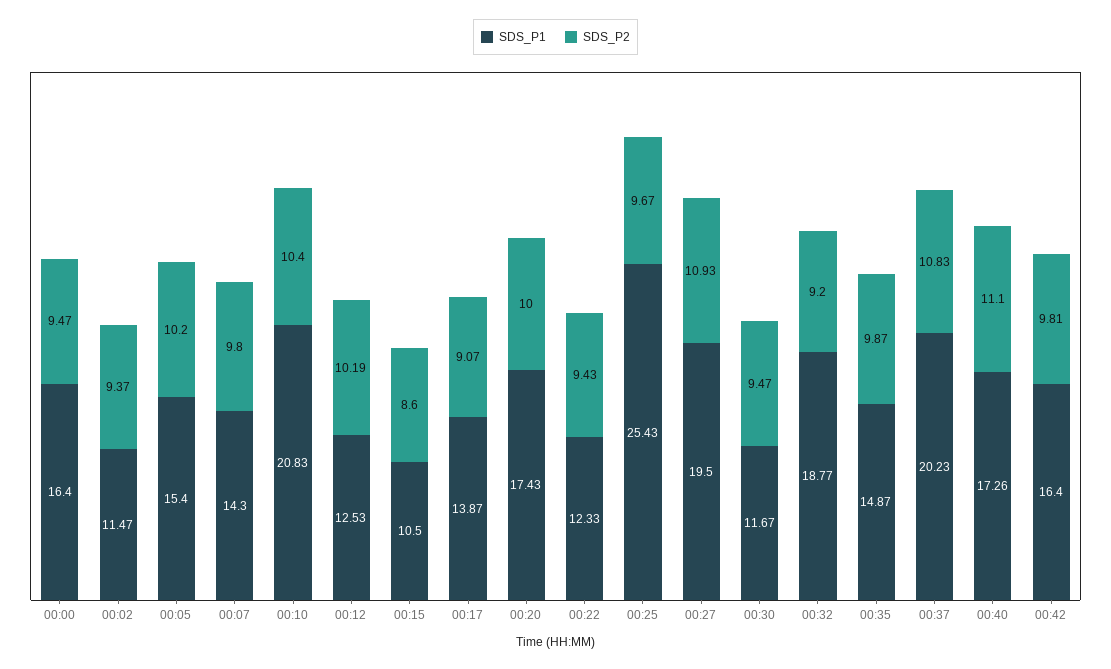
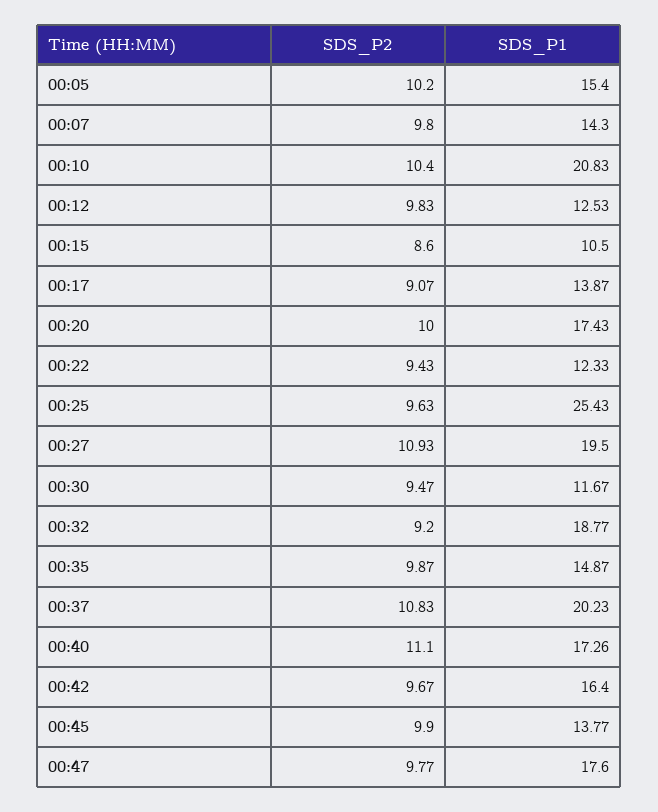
SDS_P1, 00:00: 16.4 -> none
SDS_P2, 00:00: 9.47 -> none
SDS_P1, 00:02: 11.47 -> none
SDS_P2, 00:02: 9.37 -> none
SDS_P2, 00:12: 10.19 -> 9.83
SDS_P2, 00:25: 9.67 -> 9.63
SDS_P2, 00:42: 9.81 -> 9.67
SDS_P2, 00:45: none -> 9.9
SDS_P1, 00:45: none -> 13.77
SDS_P2, 00:47: none -> 9.77
SDS_P1, 00:47: none -> 17.6

